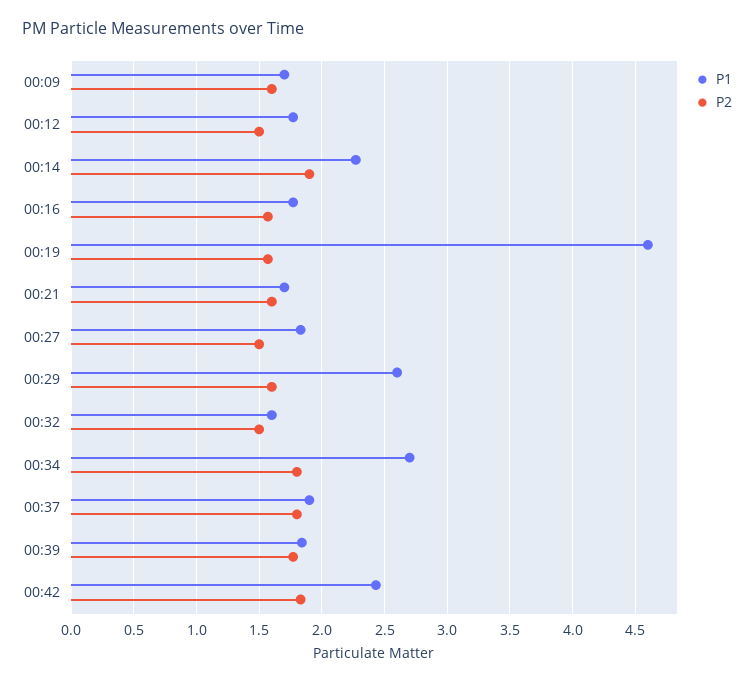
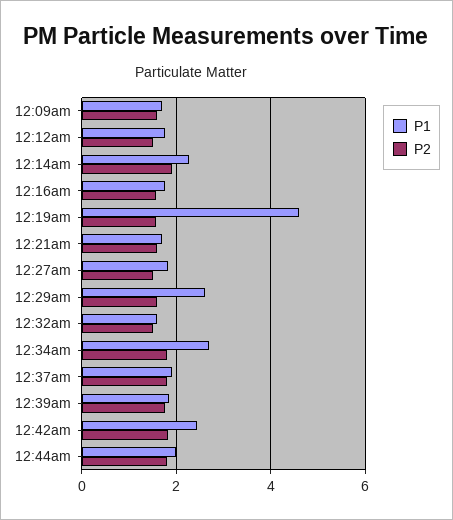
P1, 12:44am: none -> 2
P2, 12:44am: none -> 1.8

